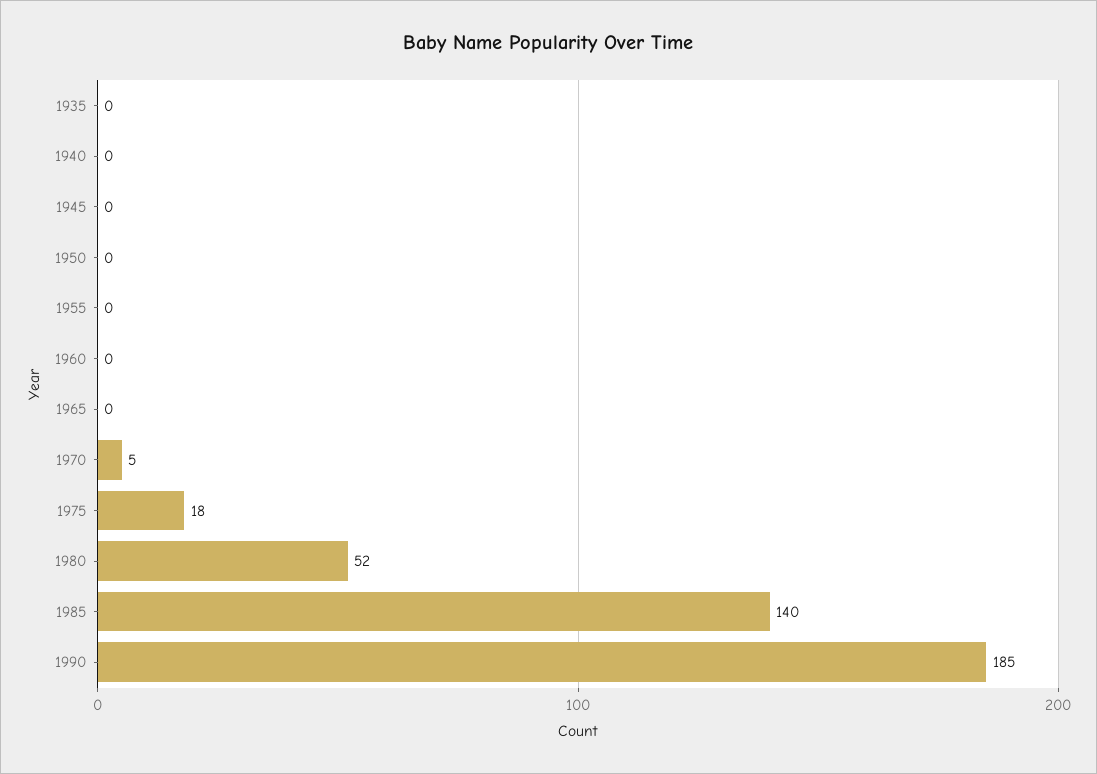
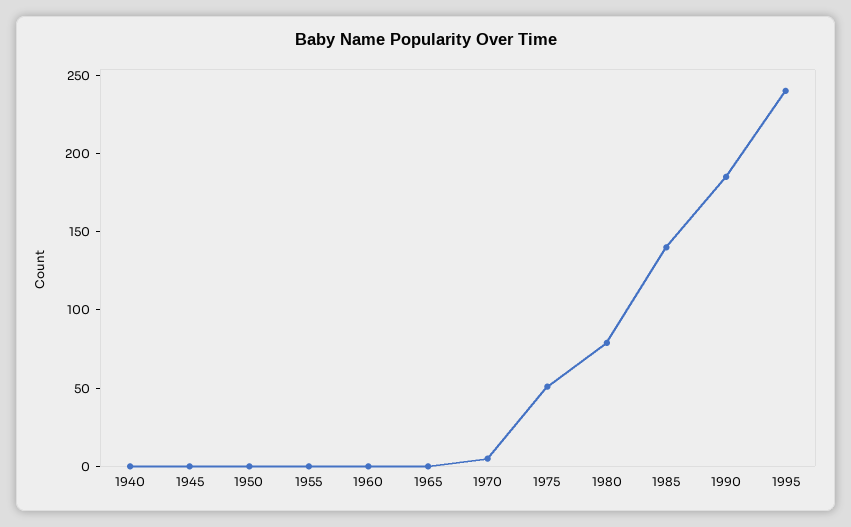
1935: 0 -> none
1975: 18 -> 50
1980: 52 -> 80
1995: none -> 240

